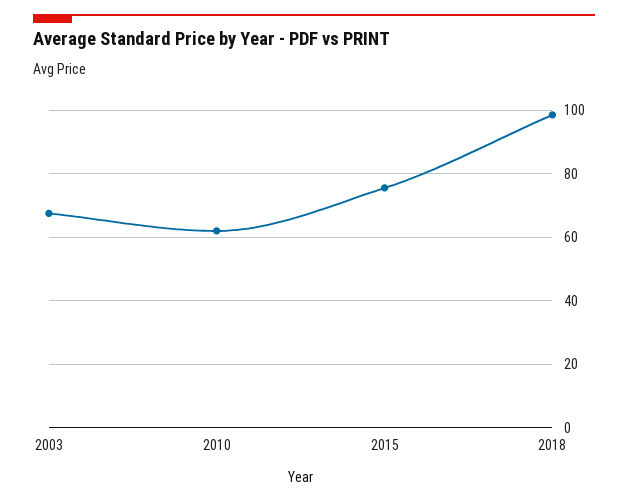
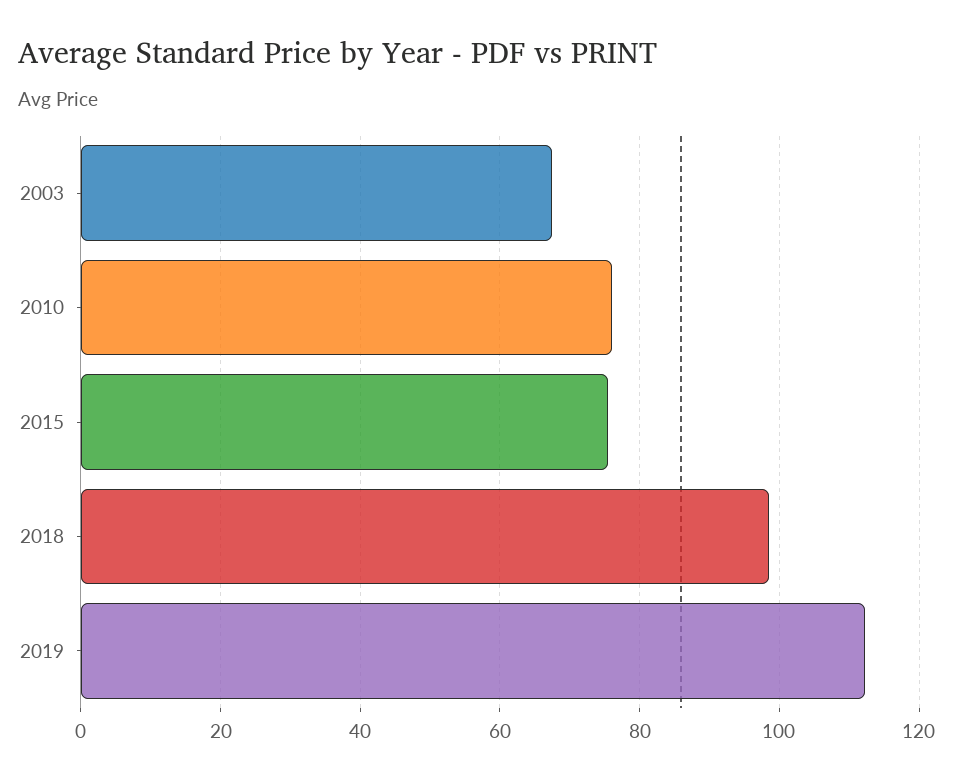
2010: 62 -> 76
2019: none -> 112

